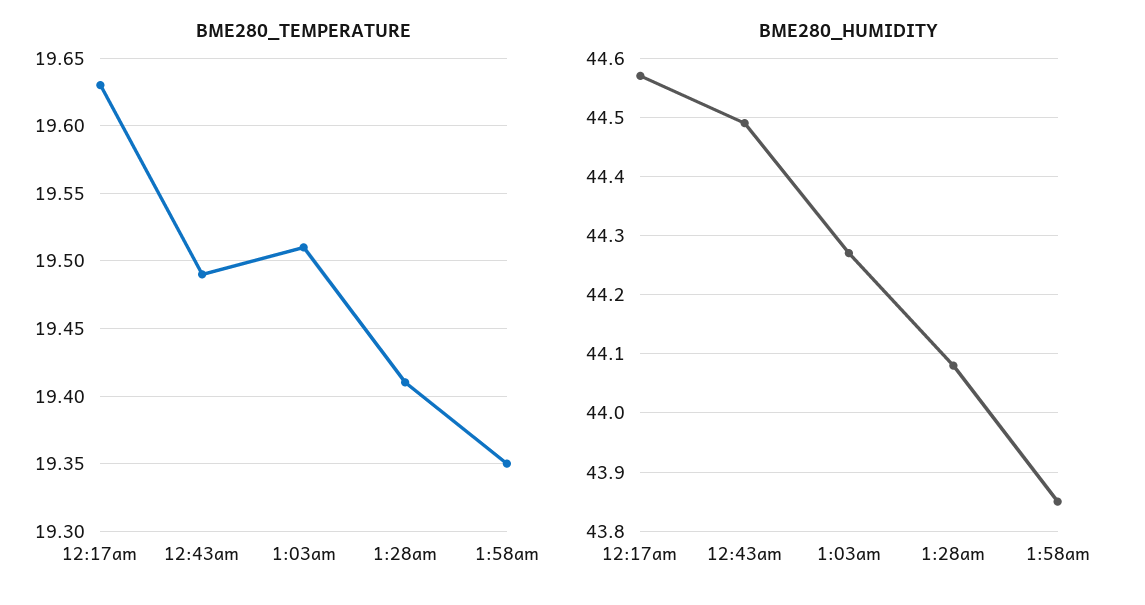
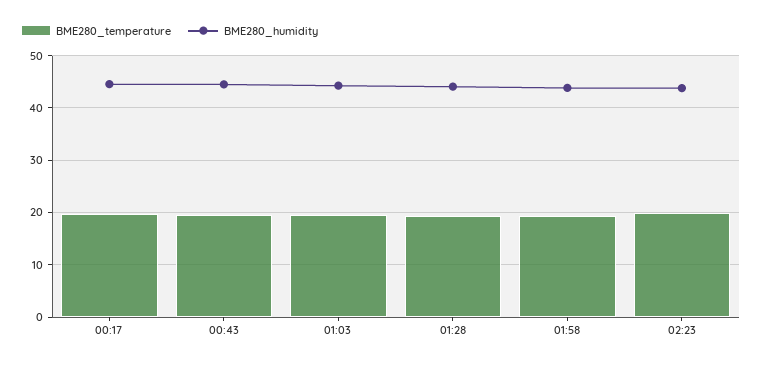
BME280_TEMPERATURE, 02:23: none -> 20
BME280_HUMIDITY, 02:23: none -> 44

